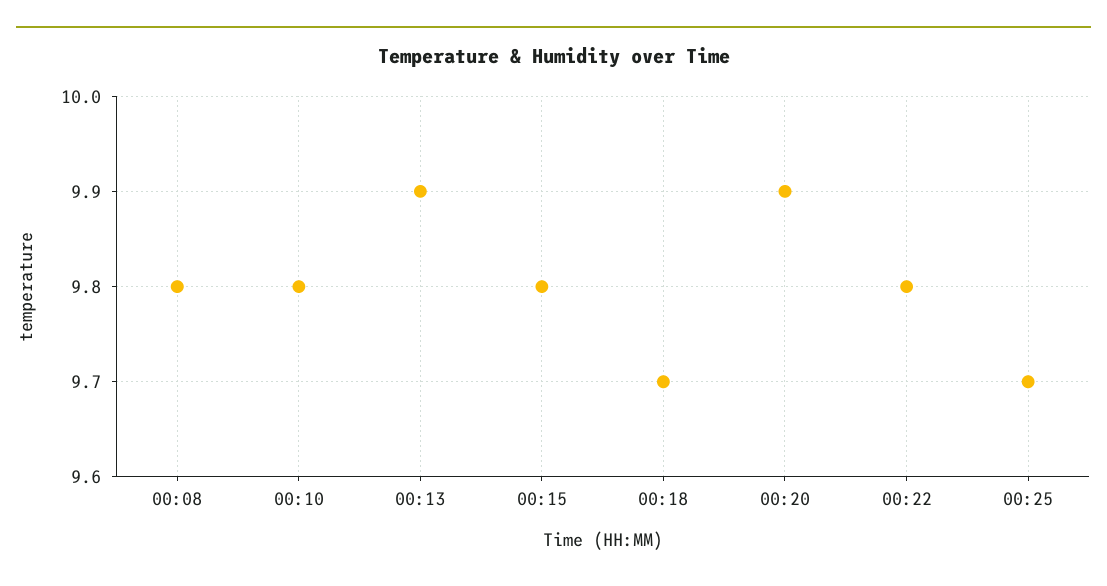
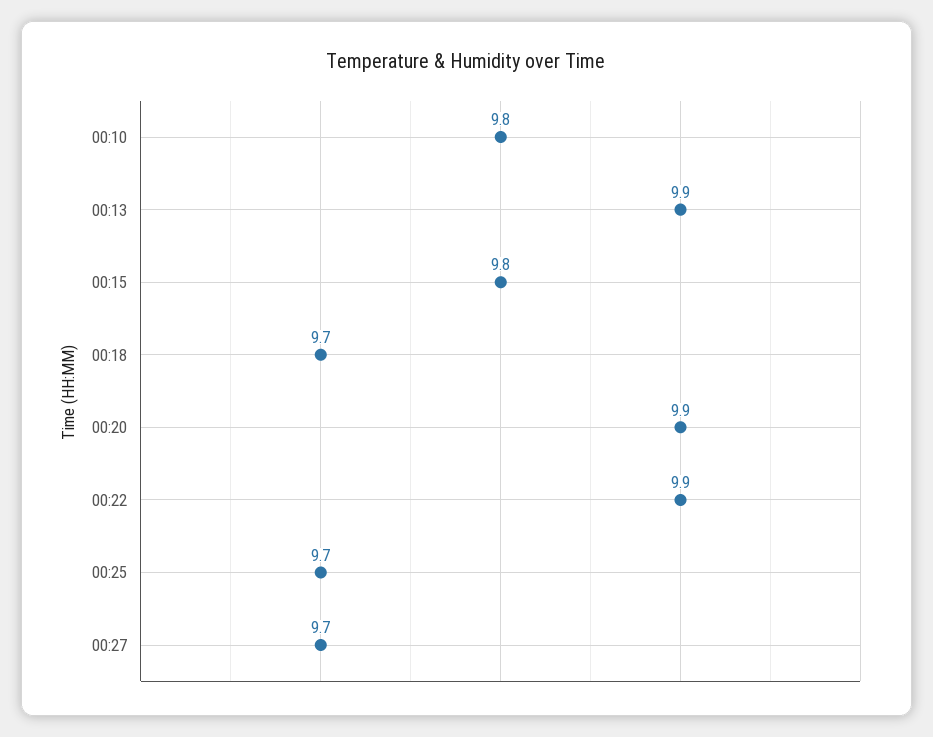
00:08: 9.8 -> none
00:22: 9.8 -> 9.9
00:27: none -> 9.7

